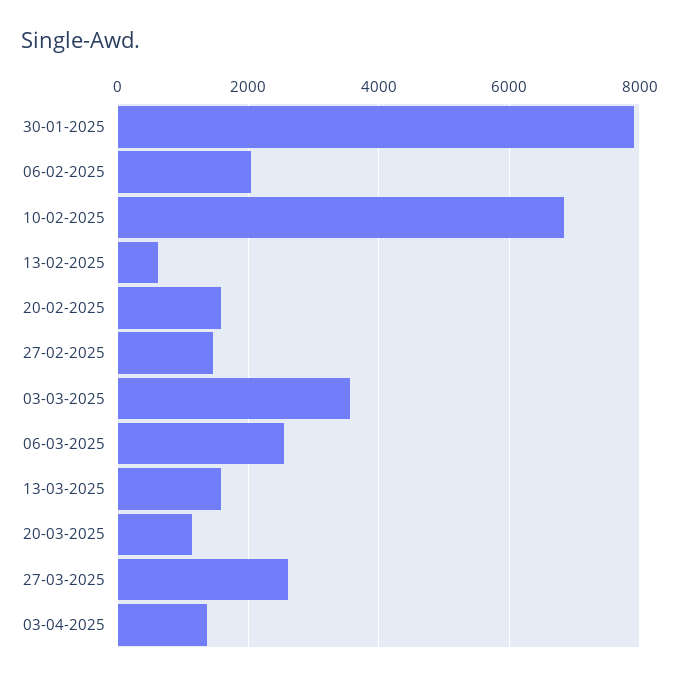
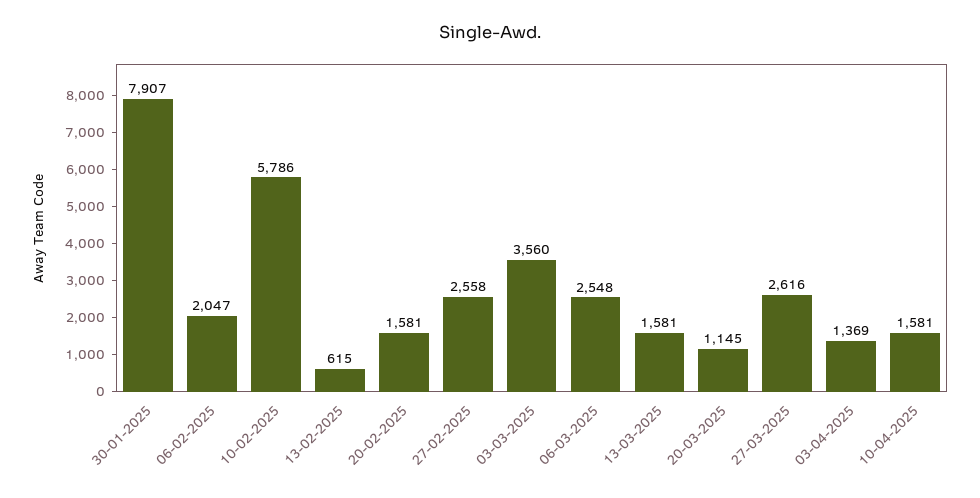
10-02-2025: 6800 -> 5786
27-02-2025: 1400 -> 2558
10-04-2025: none -> 1581

